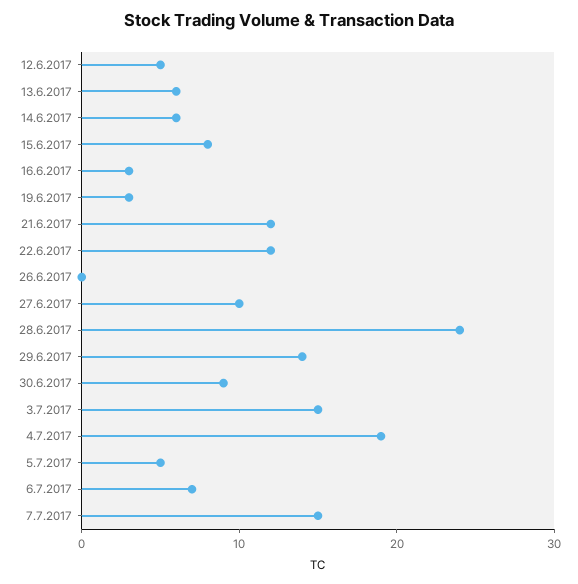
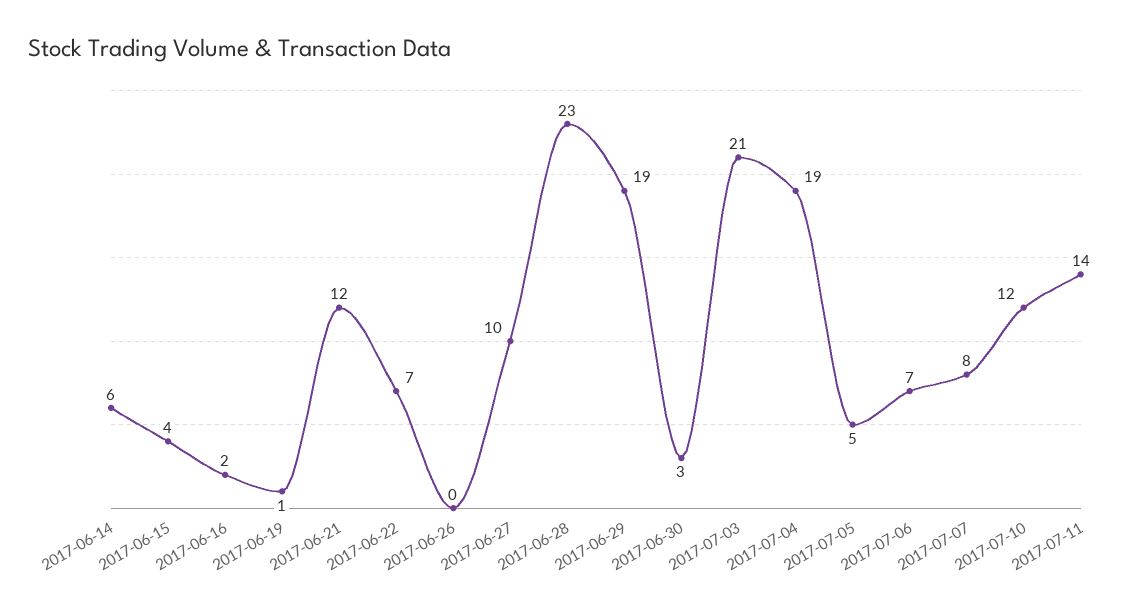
12.6.2017: 5 -> none
13.6.2017: 6 -> none
15.6.2017: 8 -> 4
16.6.2017: 3 -> 2
19.6.2017: 3 -> 1
22.6.2017: 12 -> 7
28.6.2017: 24 -> 23
29.6.2017: 14 -> 19
30.6.2017: 9 -> 3
3.7.2017: 15 -> 21
7.7.2017: 15 -> 8
2017-07-10: none -> 12
2017-07-11: none -> 14

